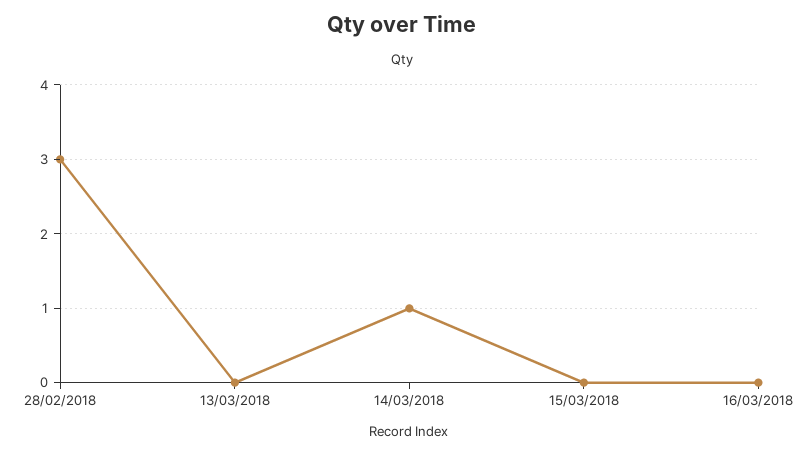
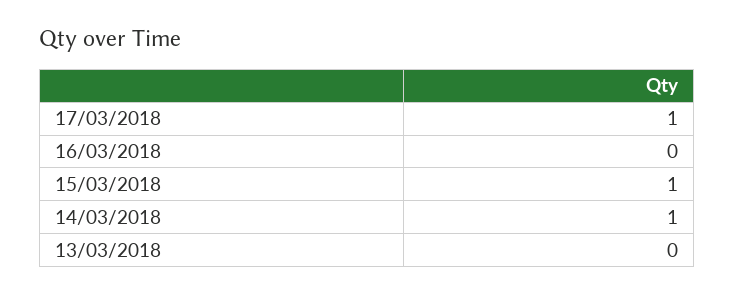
28/02/2018: 3 -> none
15/03/2018: 0 -> 1
17/03/2018: none -> 1

